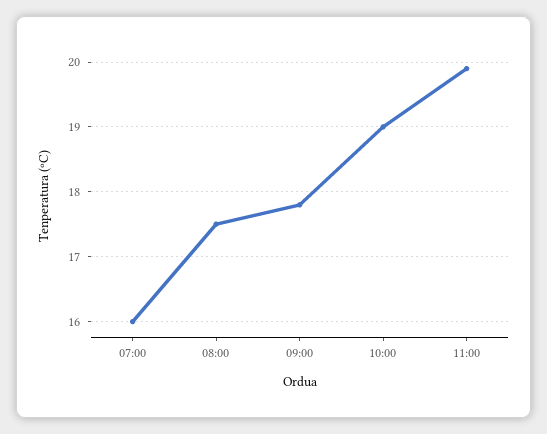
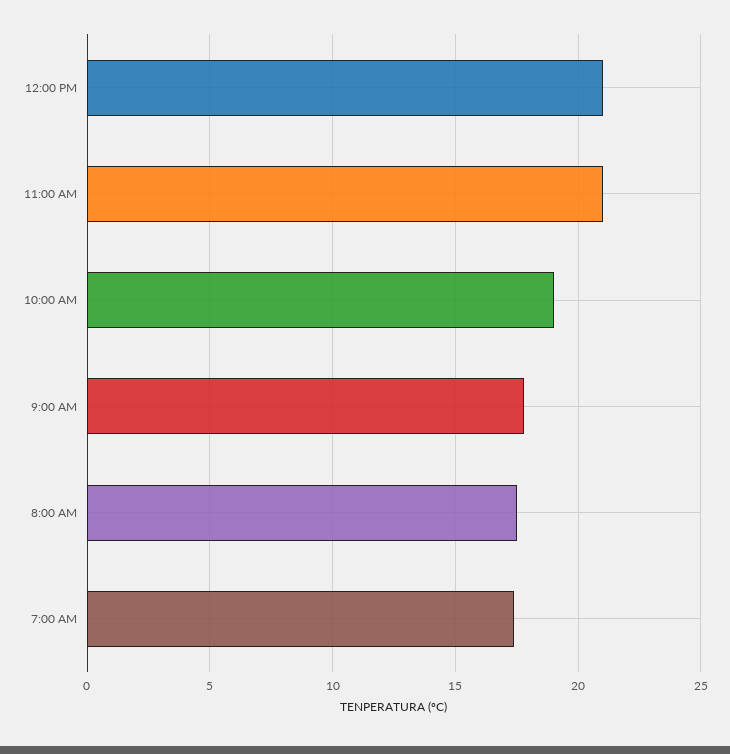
07:00: 16 -> 17.5
11:00: 19.9 -> 21
12:00 PM: none -> 21

